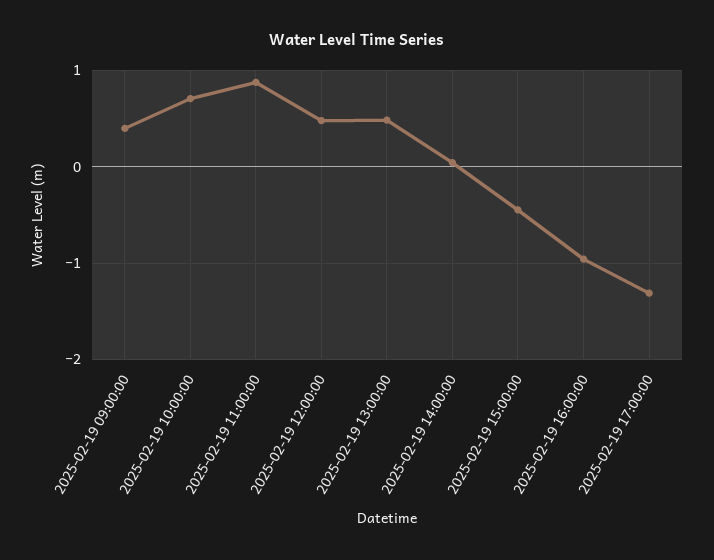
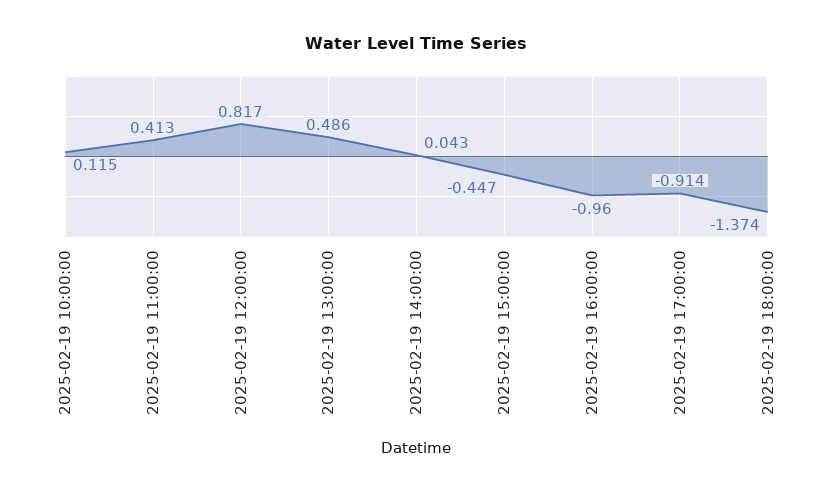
2025-02-19 09:00:00: 0.4 -> none
2025-02-19 10:00:00: 0.7 -> 0.115
2025-02-19 11:00:00: 0.9 -> 0.413
2025-02-19 12:00:00: 0.5 -> 0.817
2025-02-19 17:00:00: -1.3 -> -0.914
2025-02-19 18:00:00: none -> -1.374

